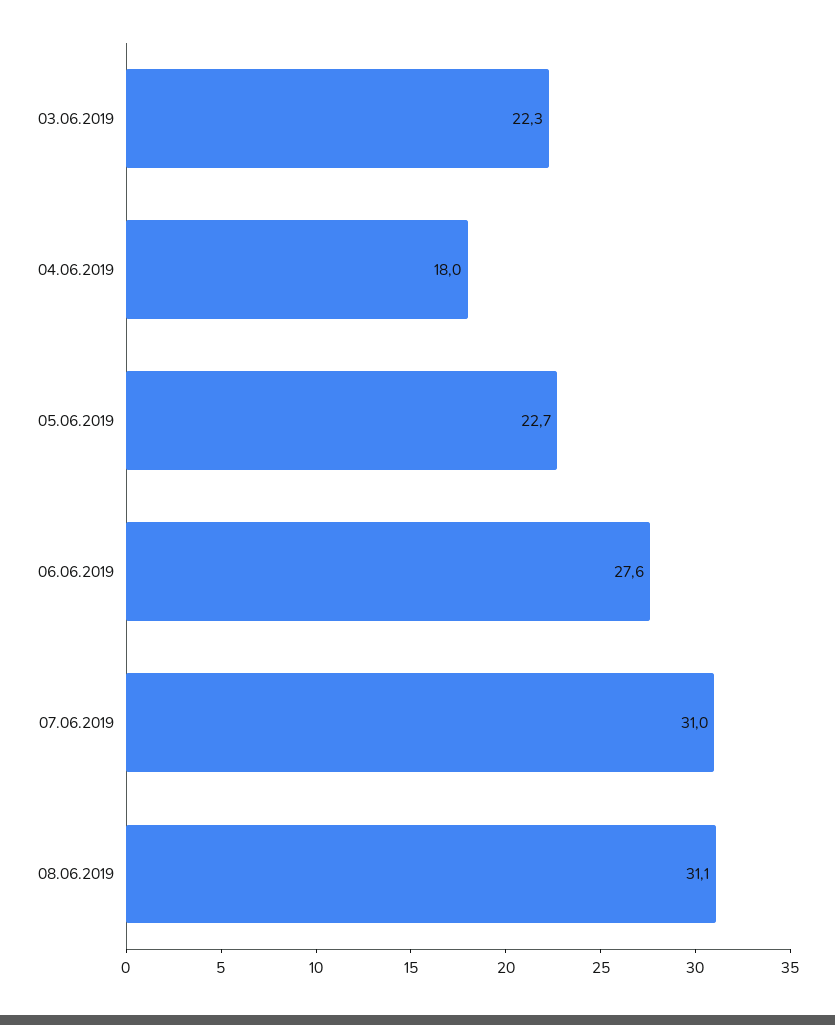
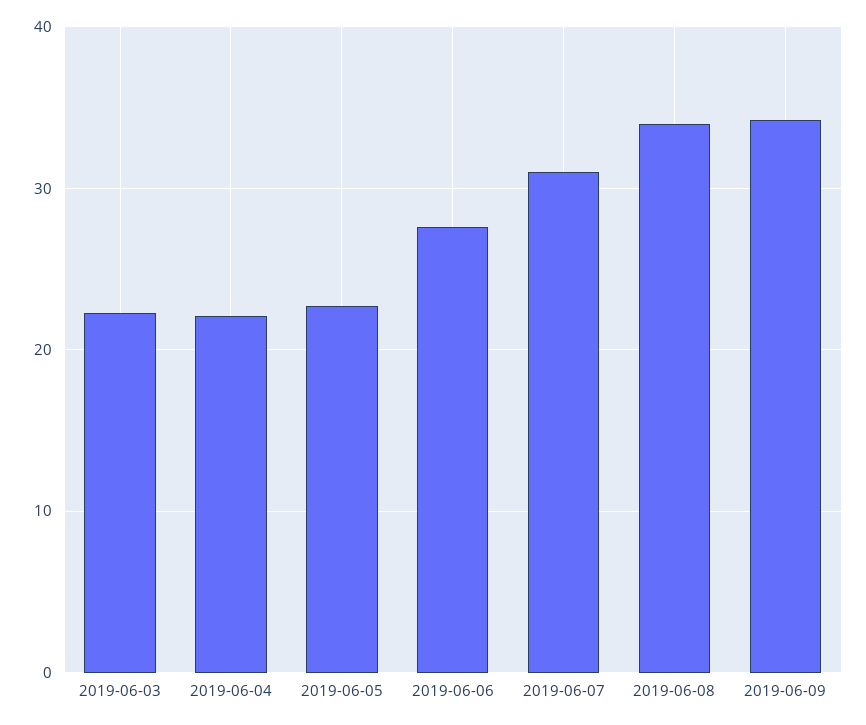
04.06.2019: 18 -> 22
08.06.2019: 31.1 -> 34
2019-06-09: none -> 34

